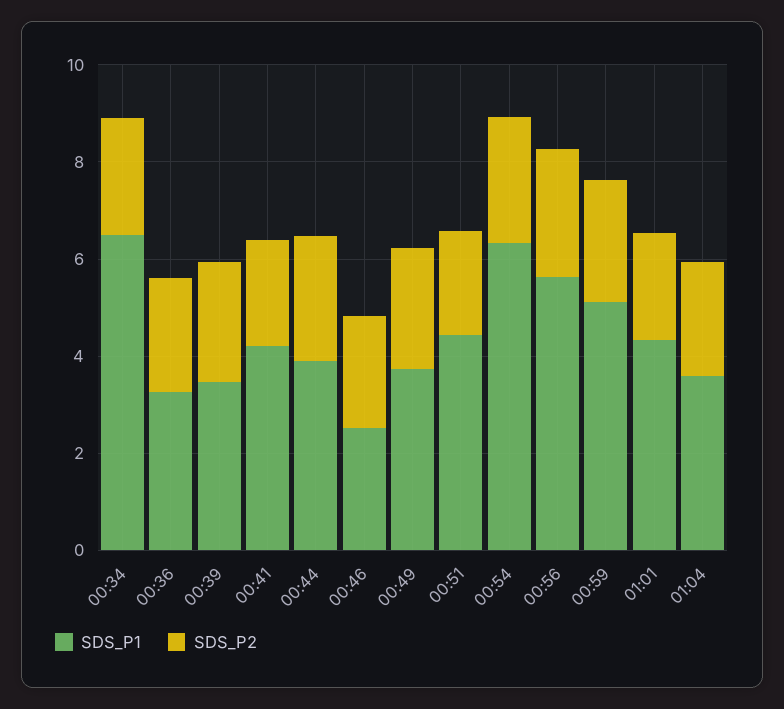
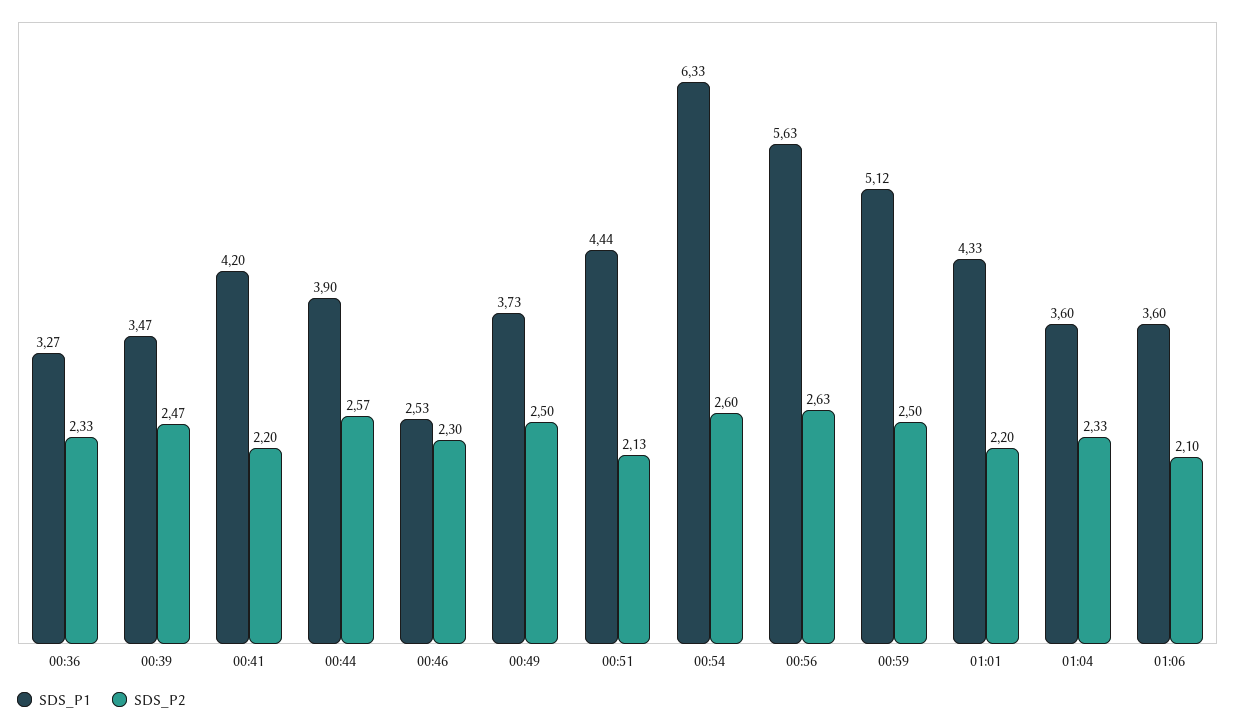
SDS_P1, 00:34: 6.5 -> none
SDS_P2, 00:34: 2.5 -> none
SDS_P1, 01:06: none -> 3.6
SDS_P2, 01:06: none -> 2.1

